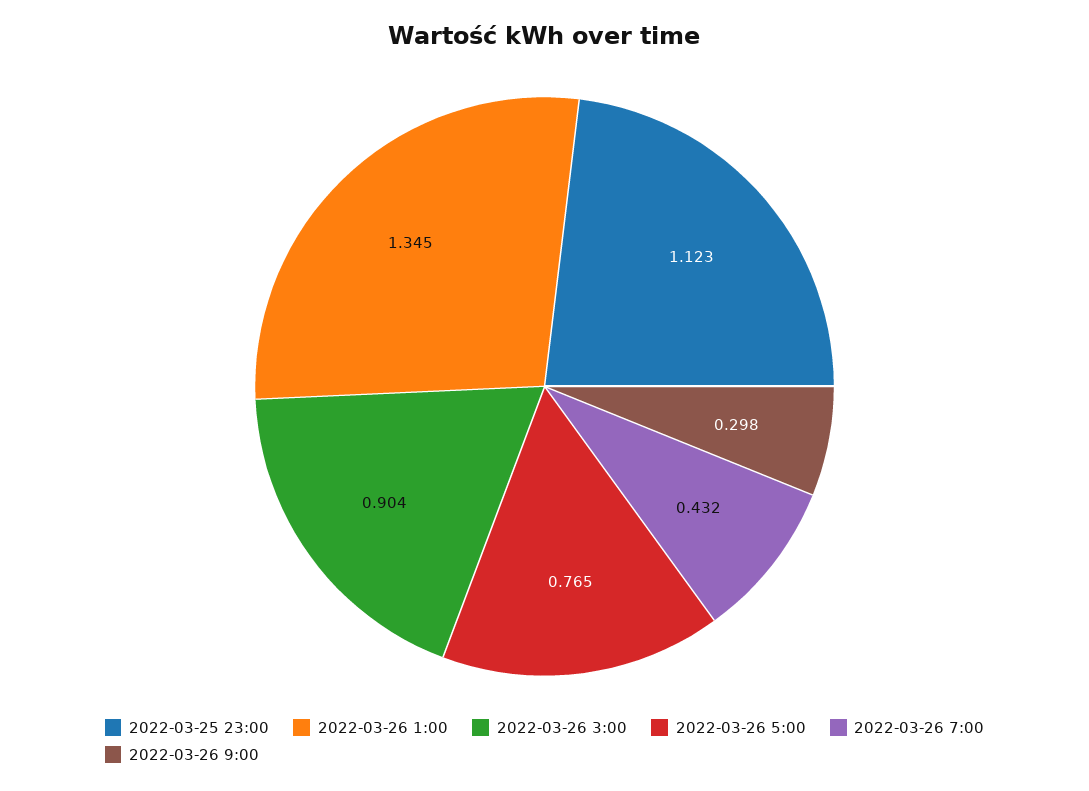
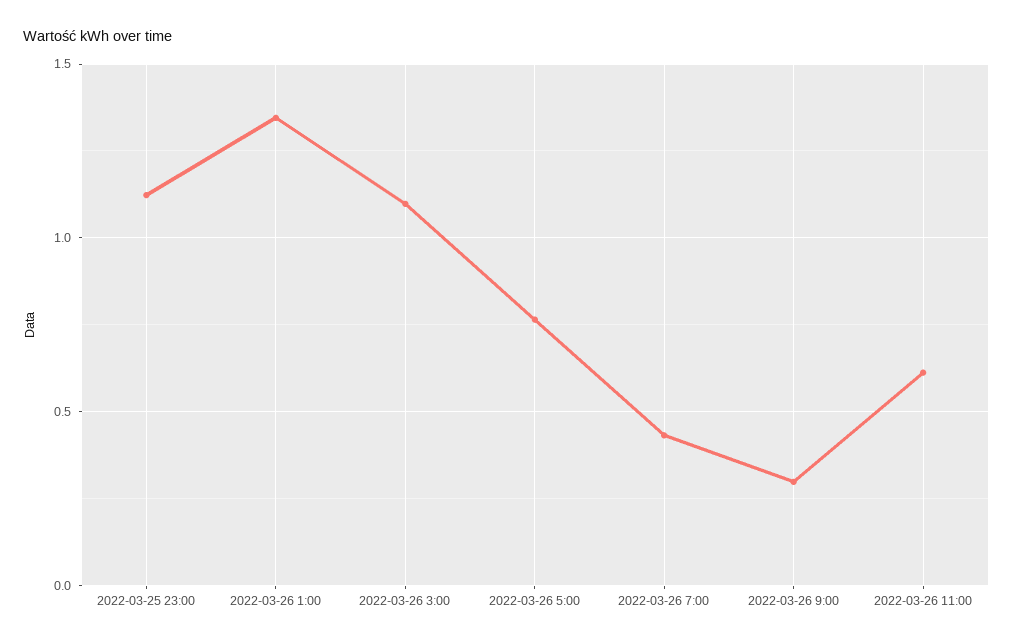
2022-03-26 3:00: 0.904 -> 1.1
2022-03-26 11:00: none -> 0.6

